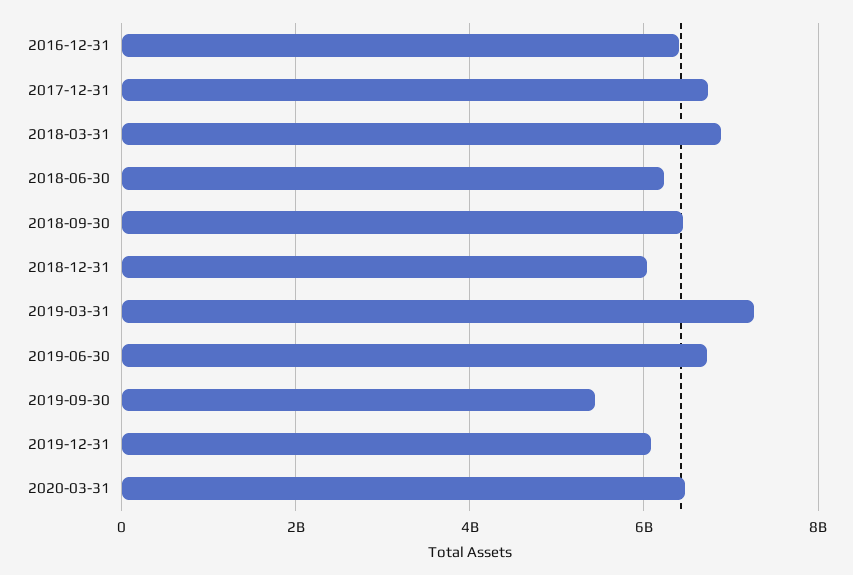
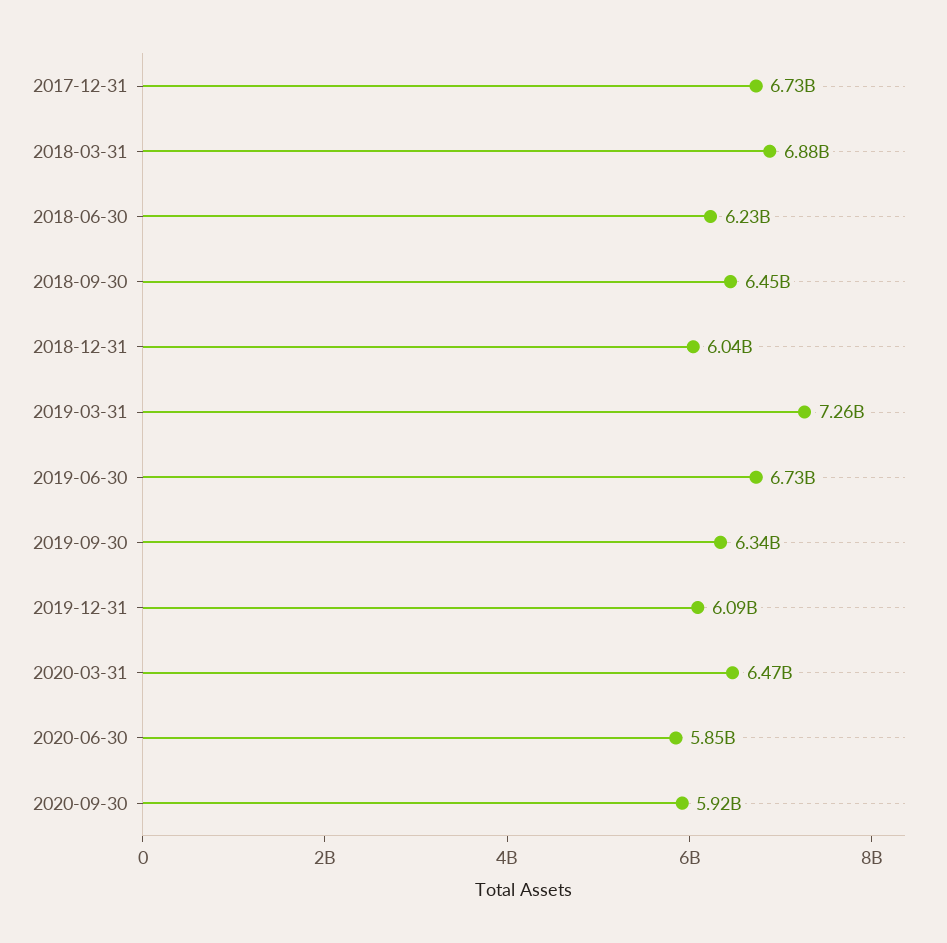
2016-12-31: 6400000000 -> none
2019-09-30: 5400000000 -> 6340000000
2020-06-30: none -> 5850000000
2020-09-30: none -> 5920000000

